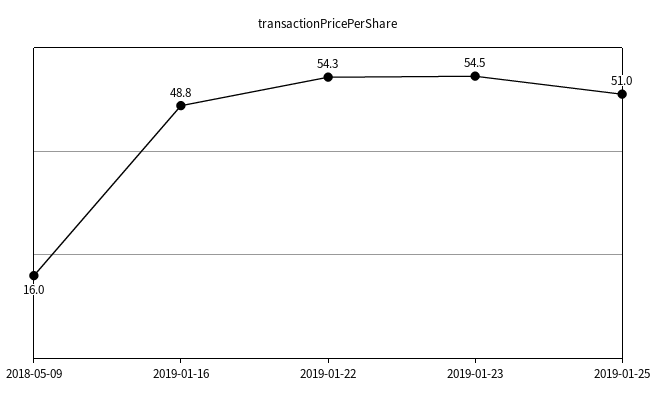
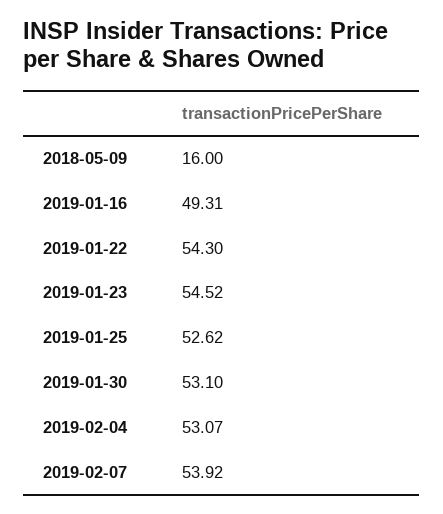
2019-01-16: 48.8 -> 49.31
2019-01-25: 51 -> 52.62
2019-01-30: none -> 53.1
2019-02-04: none -> 53.07
2019-02-07: none -> 53.92

